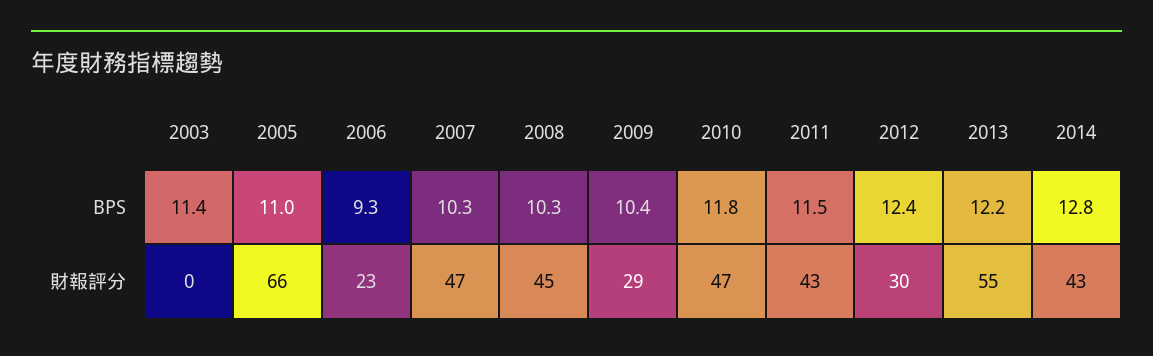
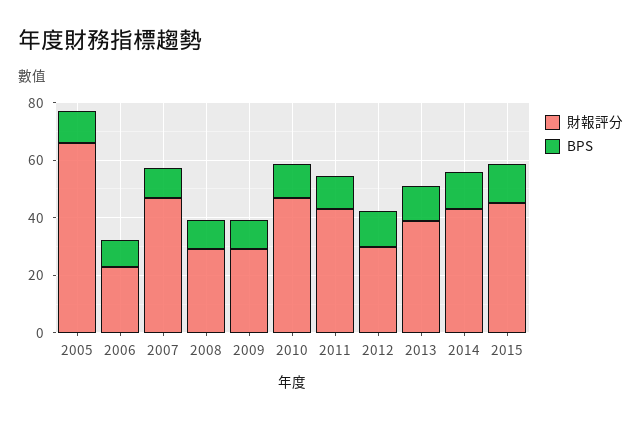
BPS, 2003: 11.4 -> none
財報評分, 2003: 0 -> none
財報評分, 2008: 45 -> 30
財報評分, 2013: 55 -> 40
財報評分, 2015: none -> 45
BPS, 2015: none -> 15

